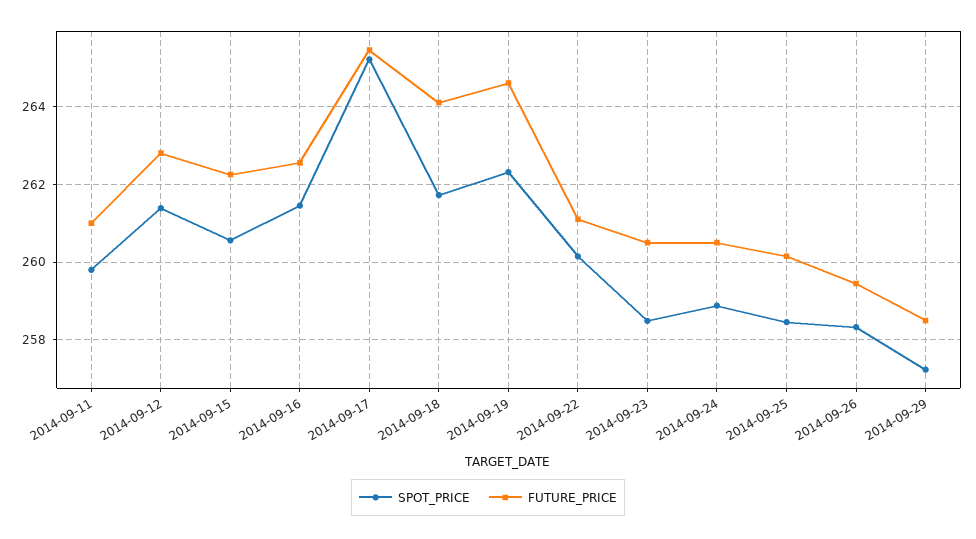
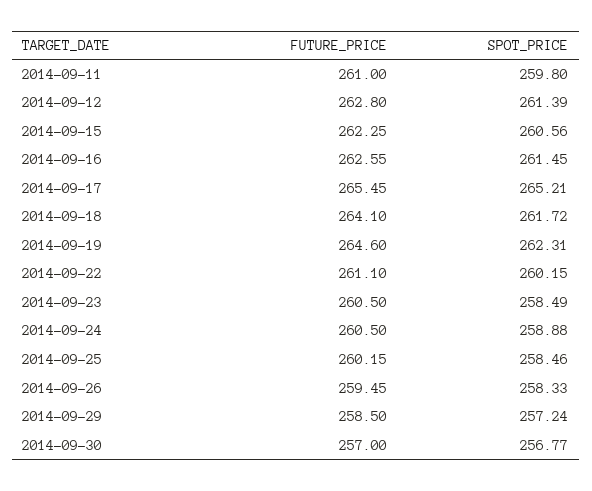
FUTURE_PRICE, 2014-09-30: none -> 257
SPOT_PRICE, 2014-09-30: none -> 256.77

